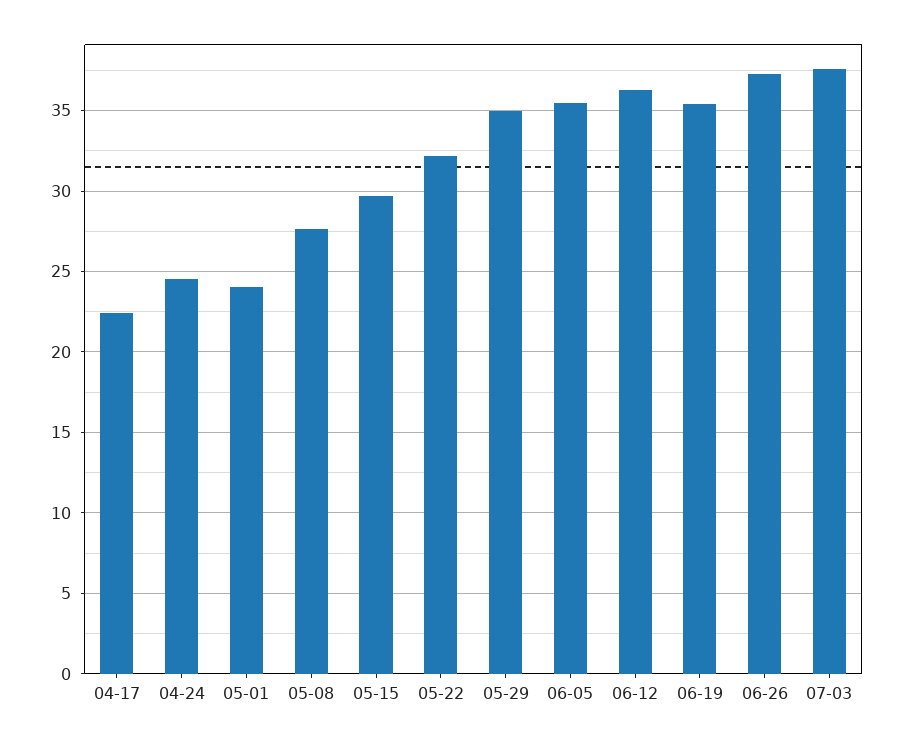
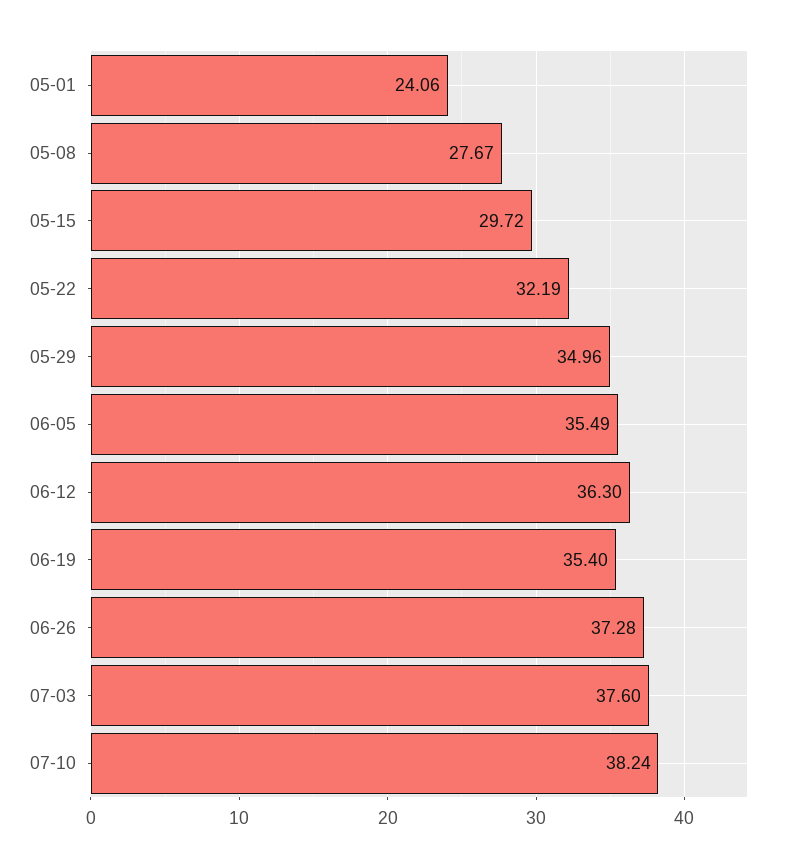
04-17: 22.5 -> none
04-24: 24.5 -> none
07-10: none -> 38.24

